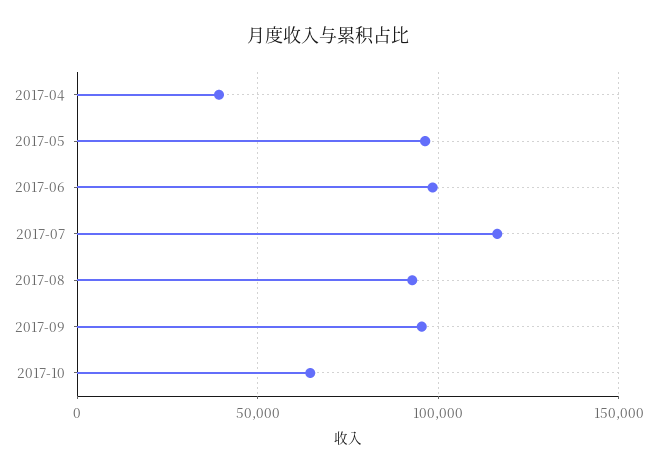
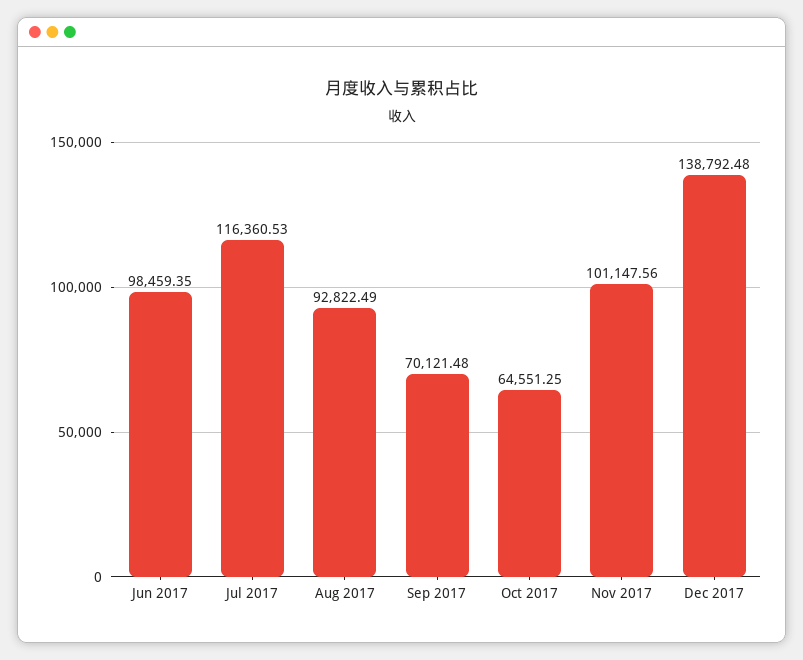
2017-04: 40000 -> none
2017-05: 95000 -> none
2017-09: 95000 -> 70121.48
Nov 2017: none -> 101147.56
Dec 2017: none -> 138792.48

